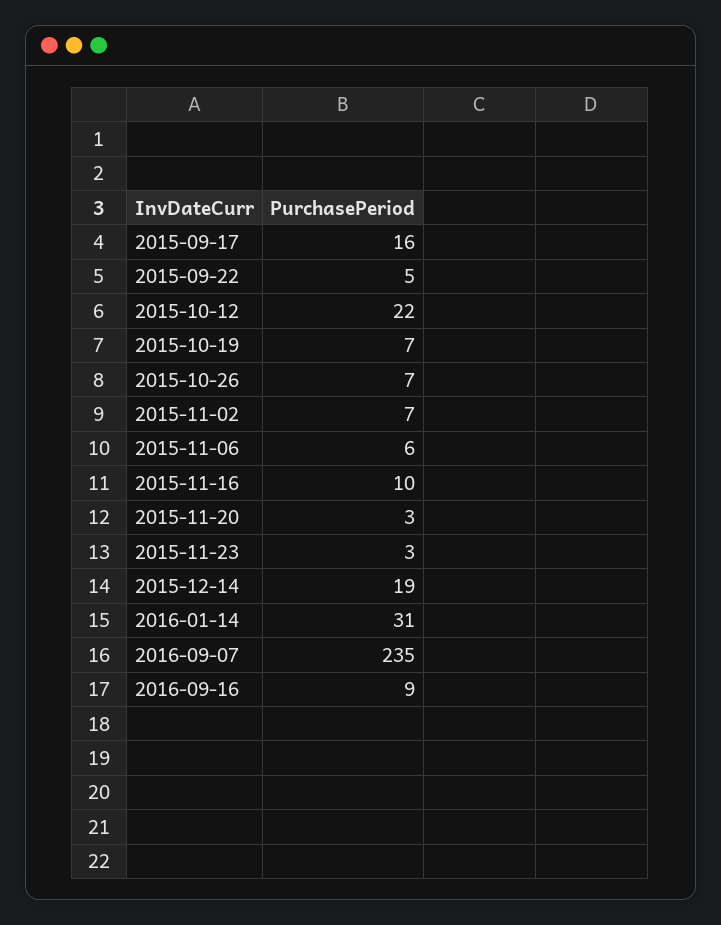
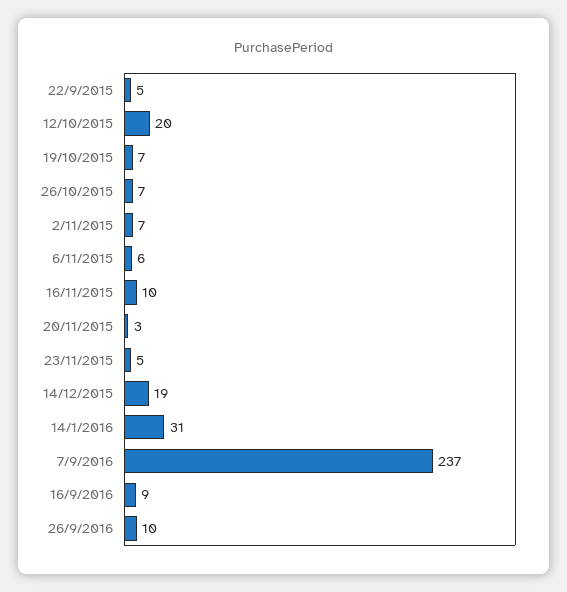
2015-09-17: 16 -> none
2015-10-12: 22 -> 20
2015-11-23: 3 -> 5
2016-09-07: 235 -> 237
26/9/2016: none -> 10

